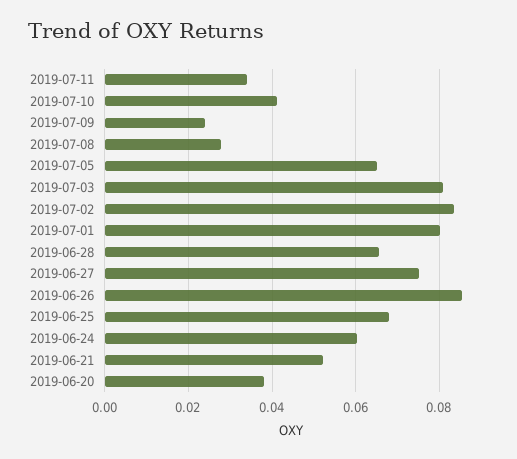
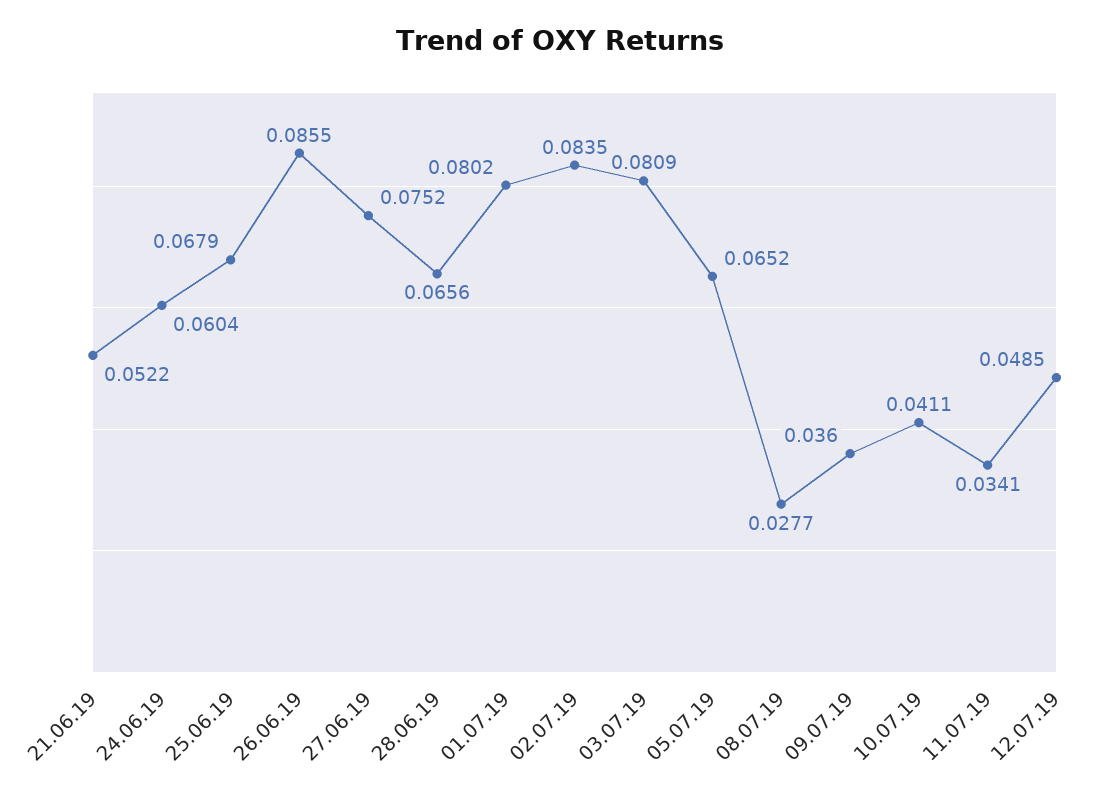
2019-07-09: 0.024 -> 0.036
2019-06-20: 0.038 -> none
12.07.19: none -> 0.0485

